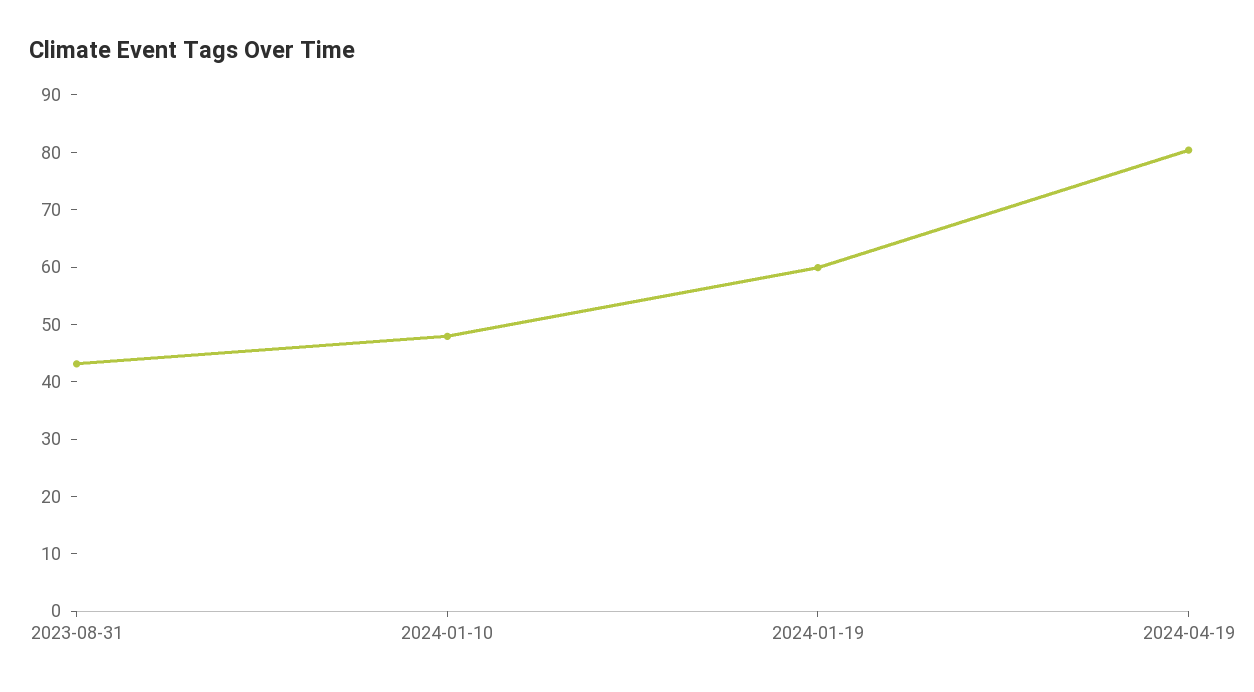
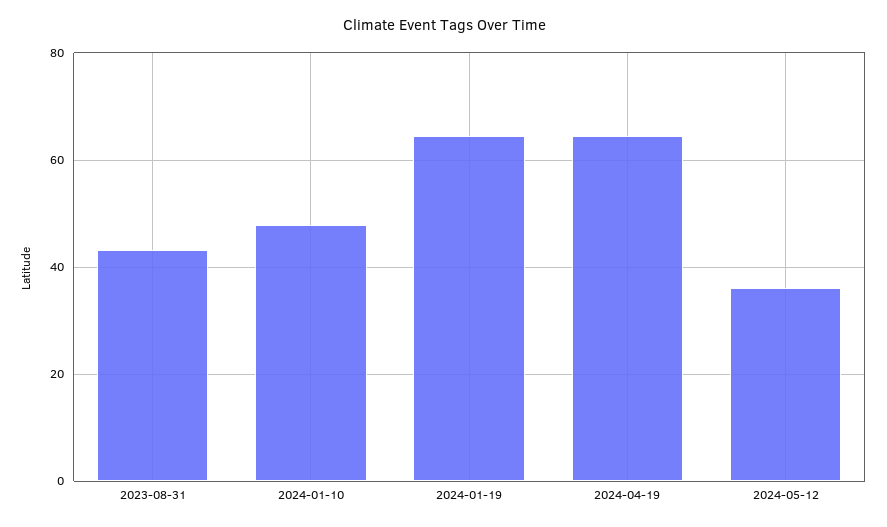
2024-01-19: 60 -> 64
2024-04-19: 80 -> 64
2024-05-12: none -> 36

